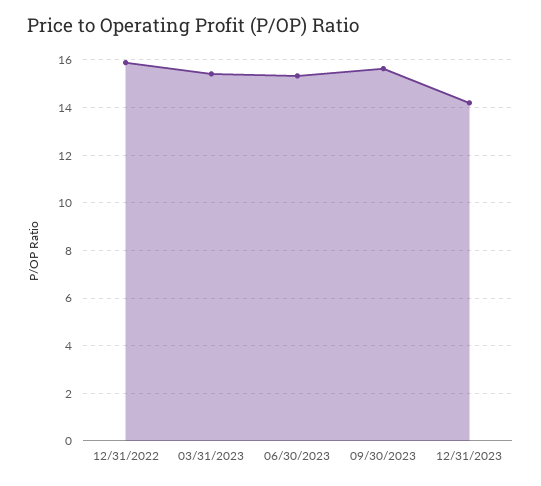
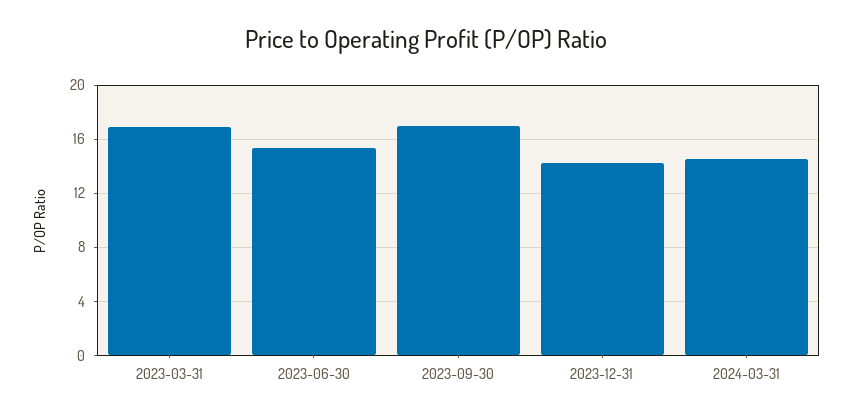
12/31/2022: 16 -> none
03/31/2023: 15.5 -> 17
09/30/2023: 15.5 -> 17
2024-03-31: none -> 14.5

